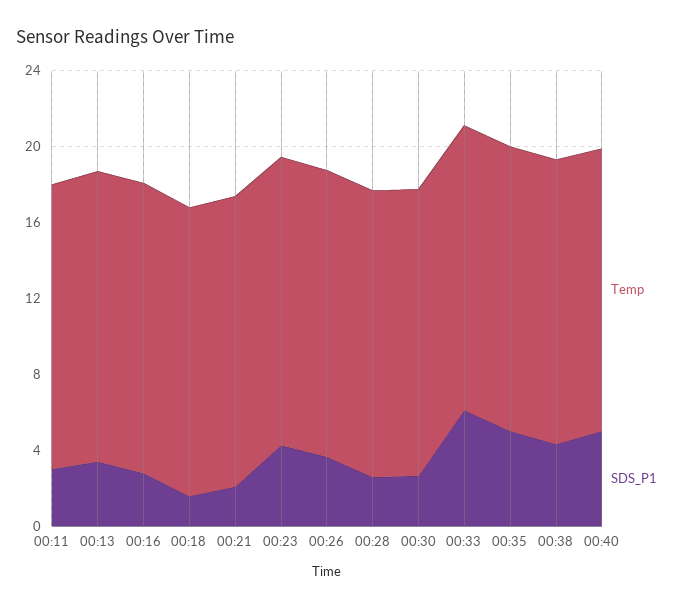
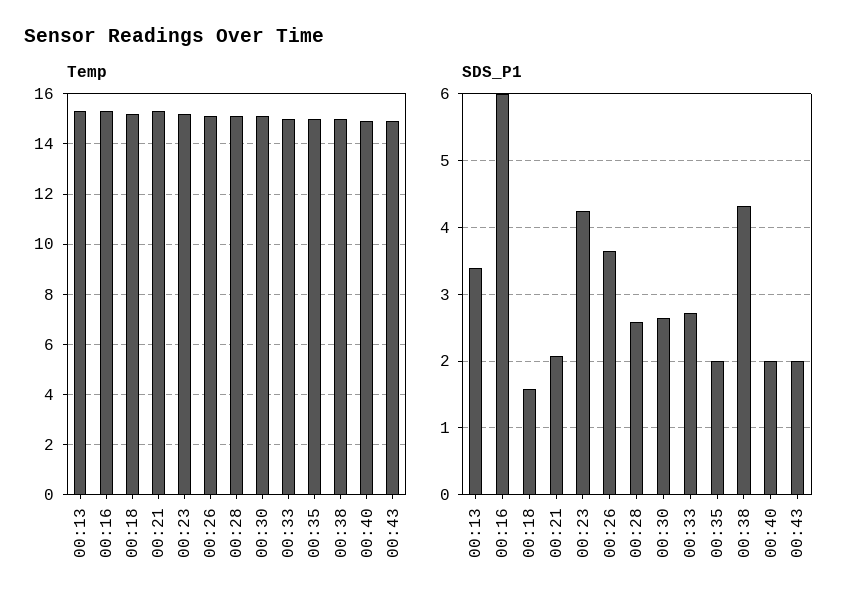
Temp, 00:11: 15 -> none
SDS_P1, 00:11: 3 -> none
SDS_P1, 00:16: 3 -> 6
SDS_P1, 00:33: 6 -> 2.7
SDS_P1, 00:35: 5 -> 2
SDS_P1, 00:40: 5 -> 2
Temp, 00:43: none -> 15
SDS_P1, 00:43: none -> 2

